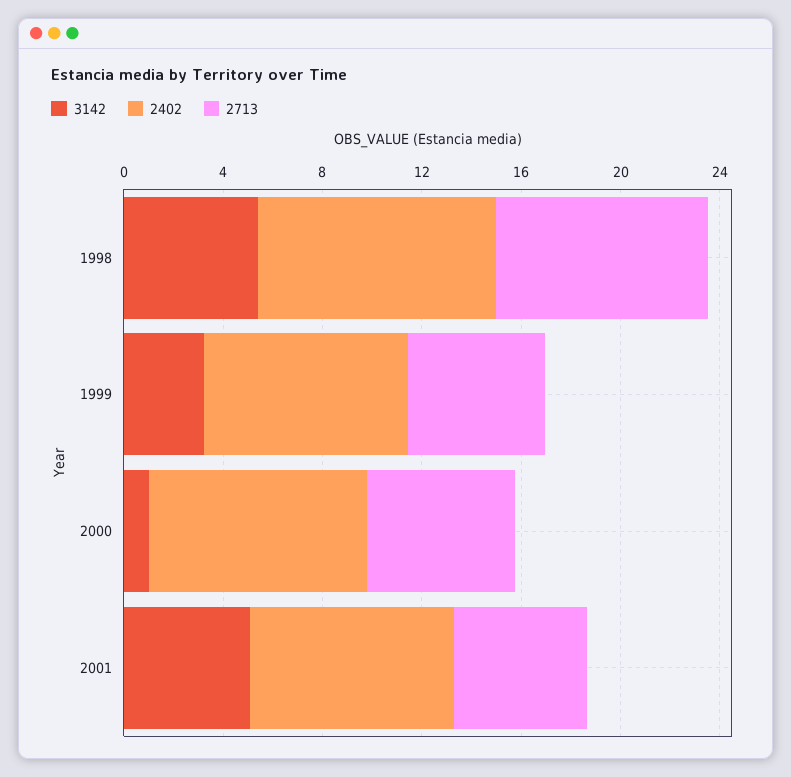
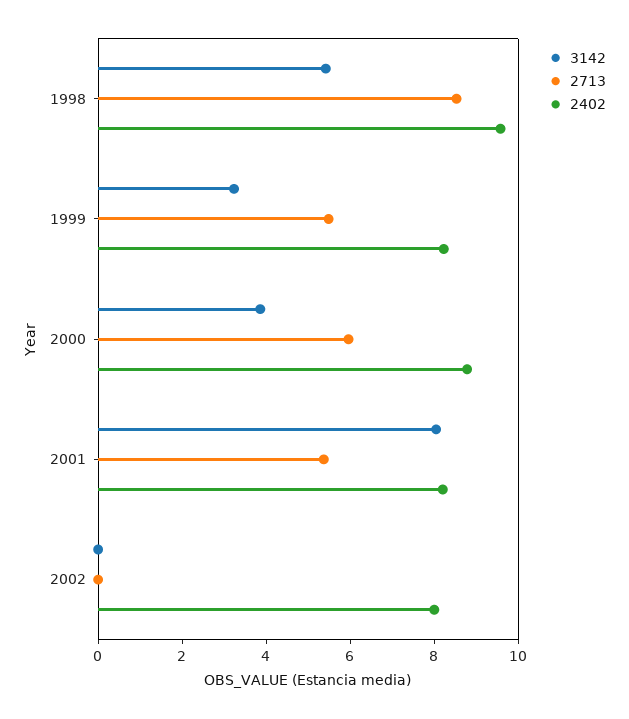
3142, 2000: 1 -> 4
3142, 2001: 5 -> 8
3142, 2002: none -> 0
2713, 2002: none -> 0
2402, 2002: none -> 8

